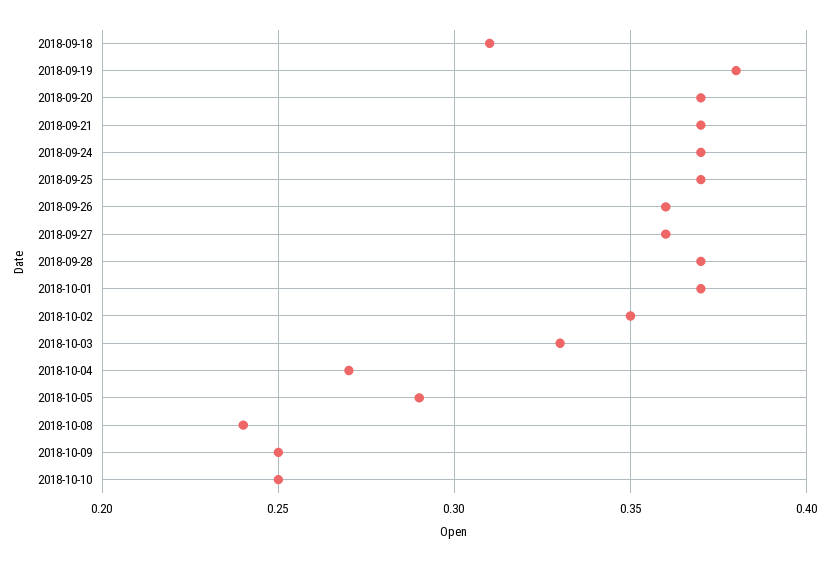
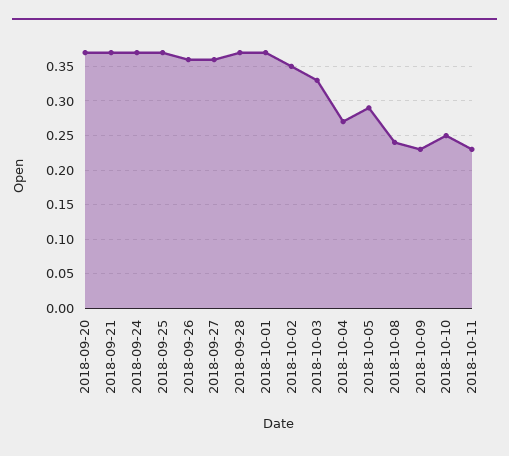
2018-09-18: 0.31 -> none
2018-09-19: 0.38 -> none
2018-10-09: 0.25 -> 0.23
2018-10-11: none -> 0.23

